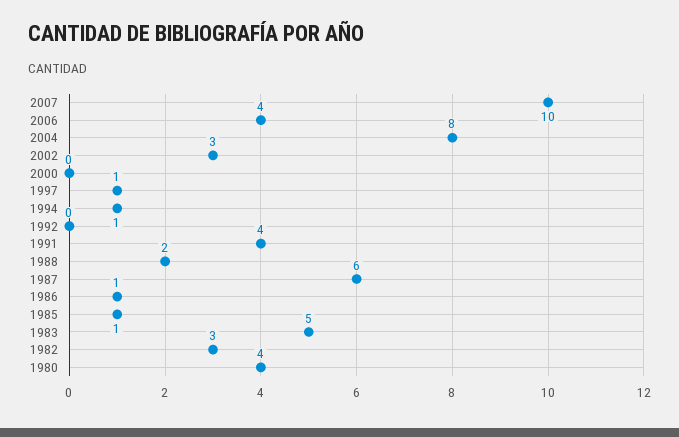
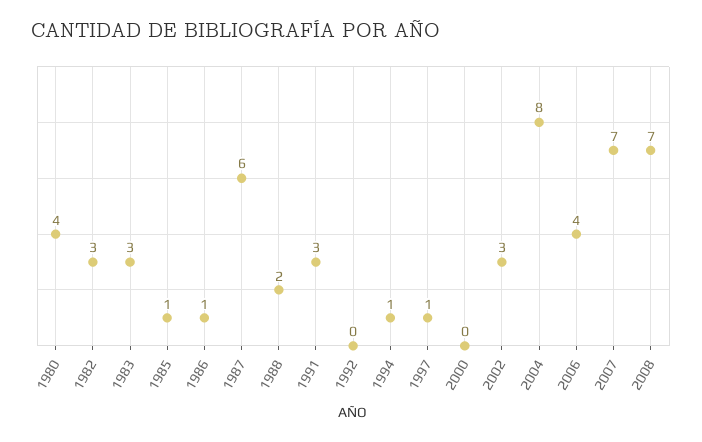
2007: 10 -> 7
1991: 4 -> 3
1983: 5 -> 3
2008: none -> 7

